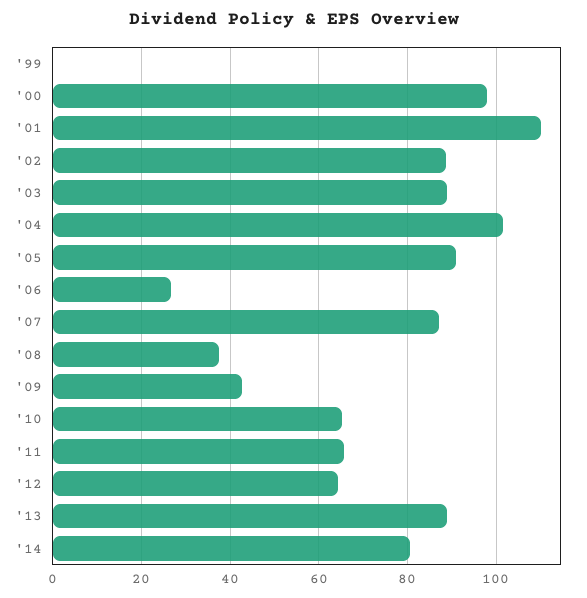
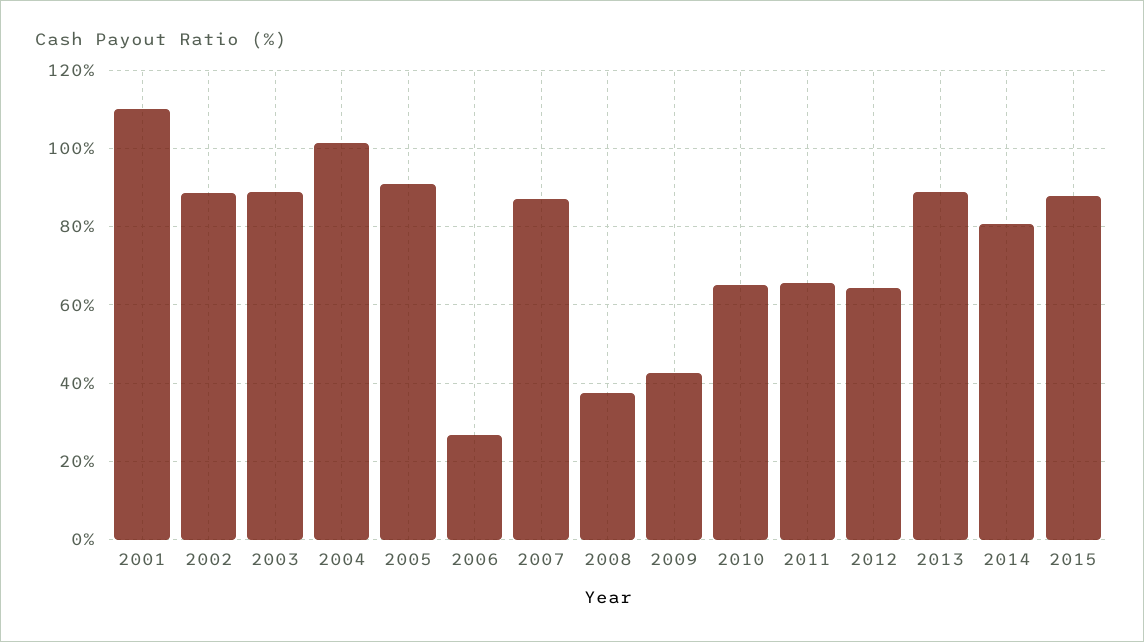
'99: 0 -> none
'00: 98 -> none
2015: none -> 88

